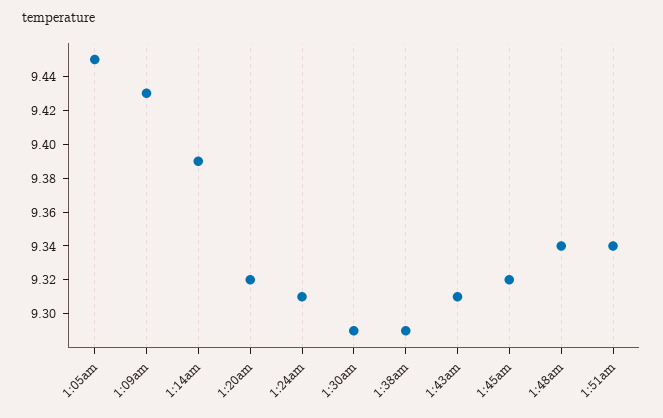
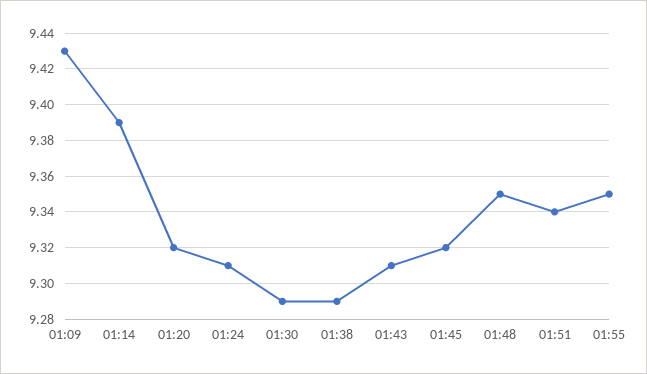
1:05am: 9.45 -> none
1:48am: 9.34 -> 9.35
01:55: none -> 9.35

